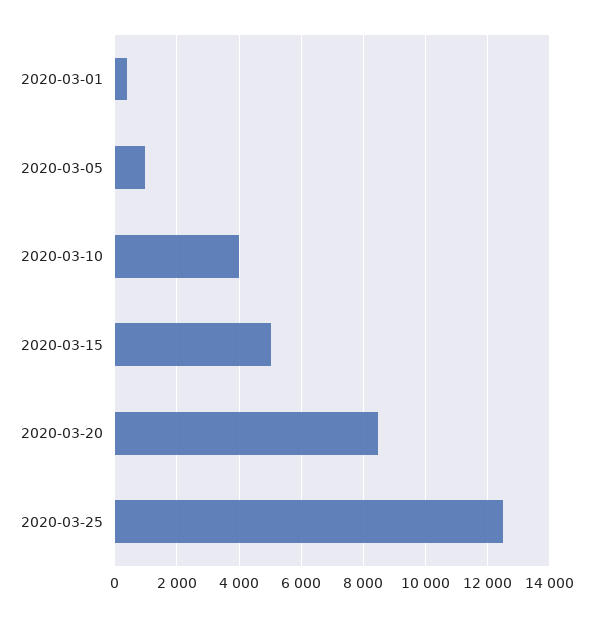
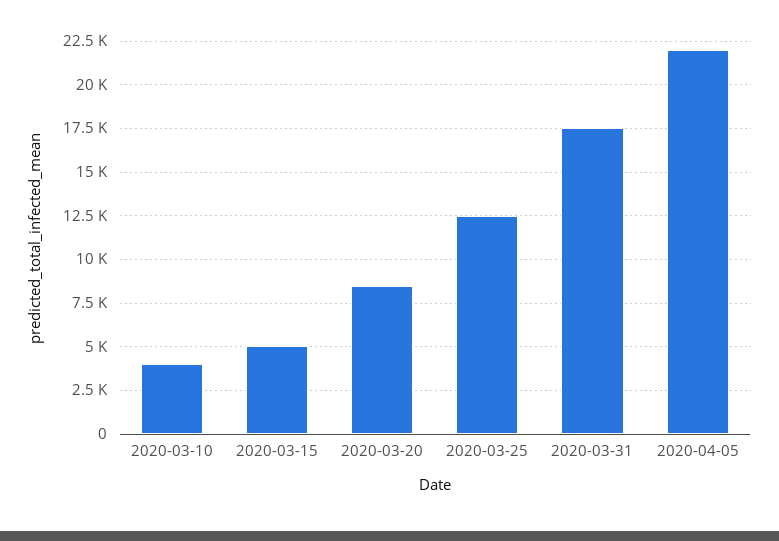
2020-03-01: 400 -> none
2020-03-05: 1000 -> none
2020-03-31: none -> 17500
2020-04-05: none -> 22000

